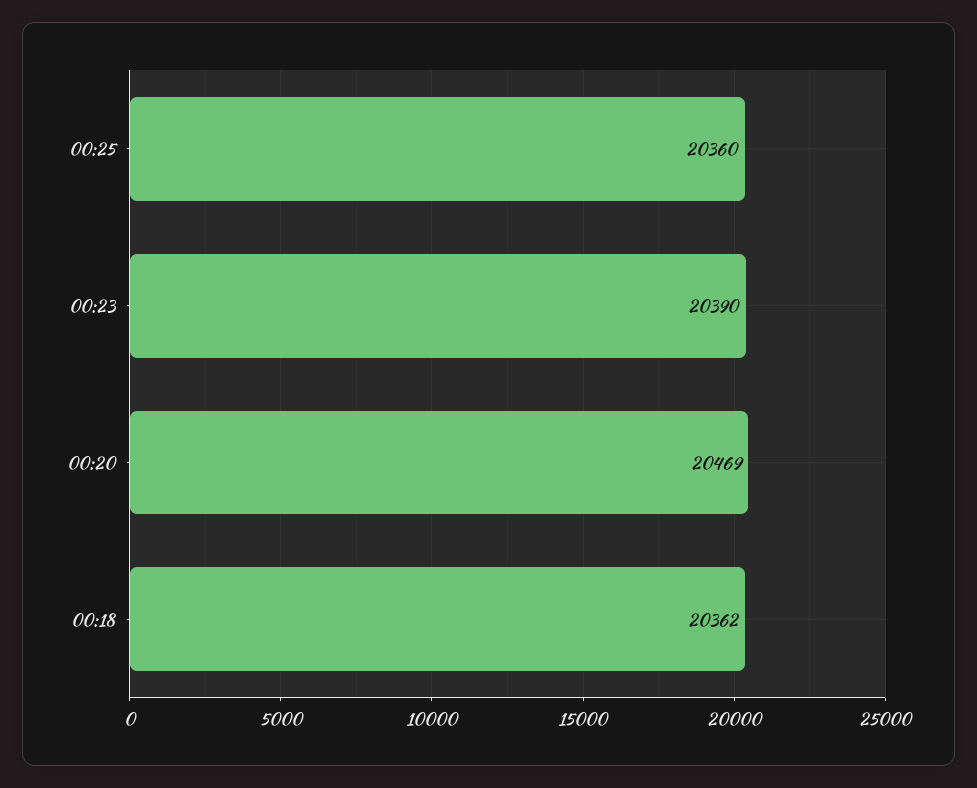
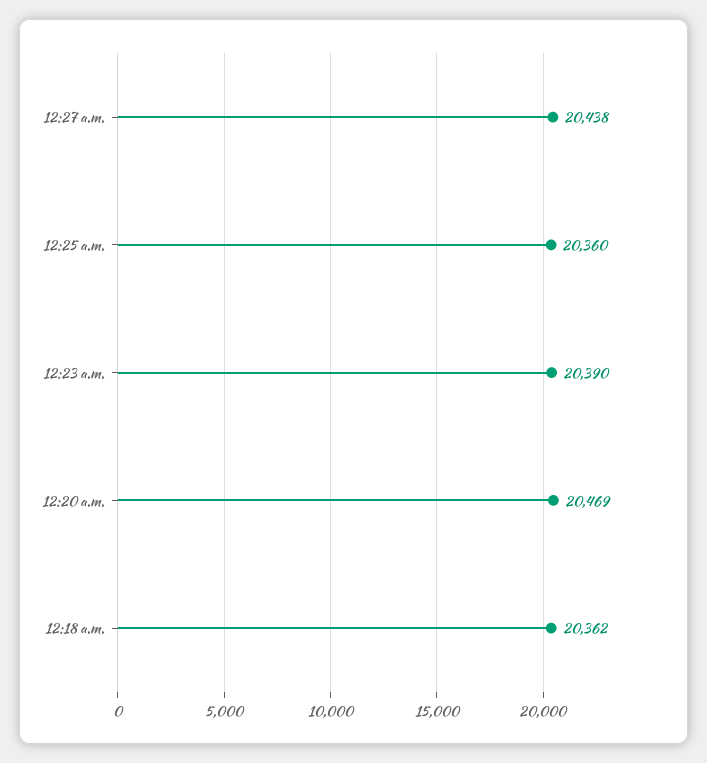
12:27 a.m.: none -> 20438

